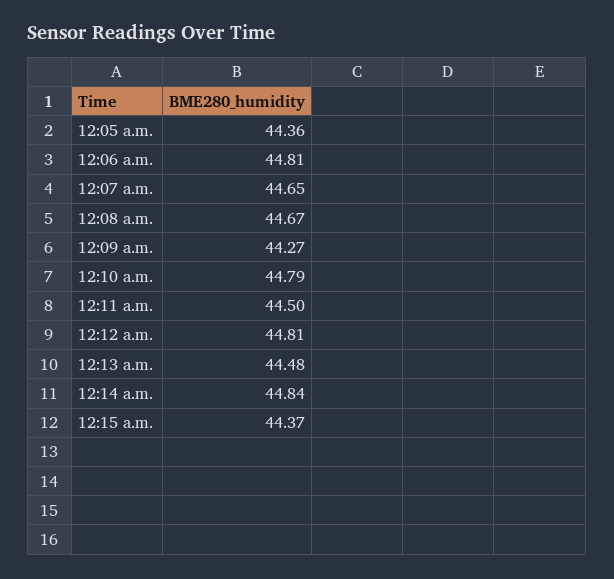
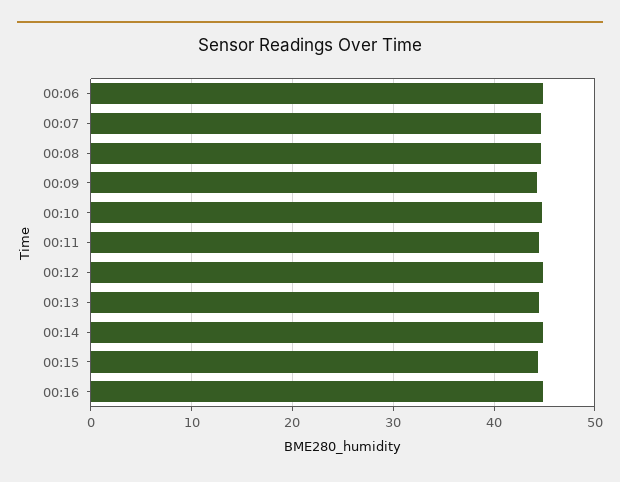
12:05 a.m.: 44.36 -> none
00:16: none -> 45

